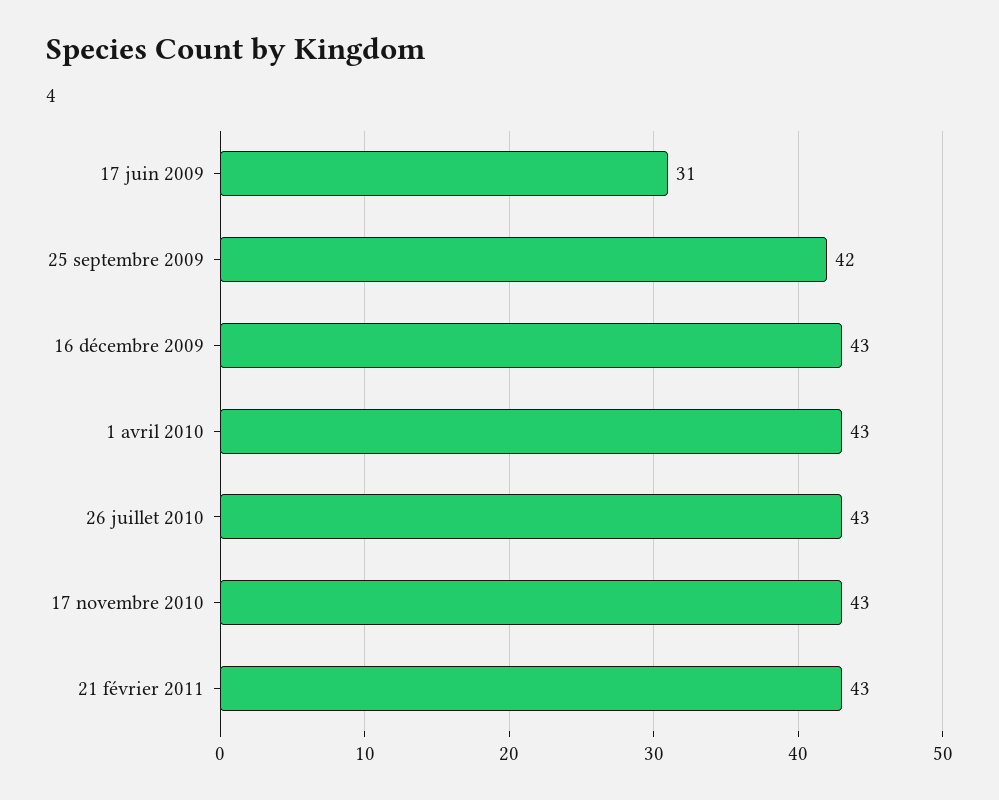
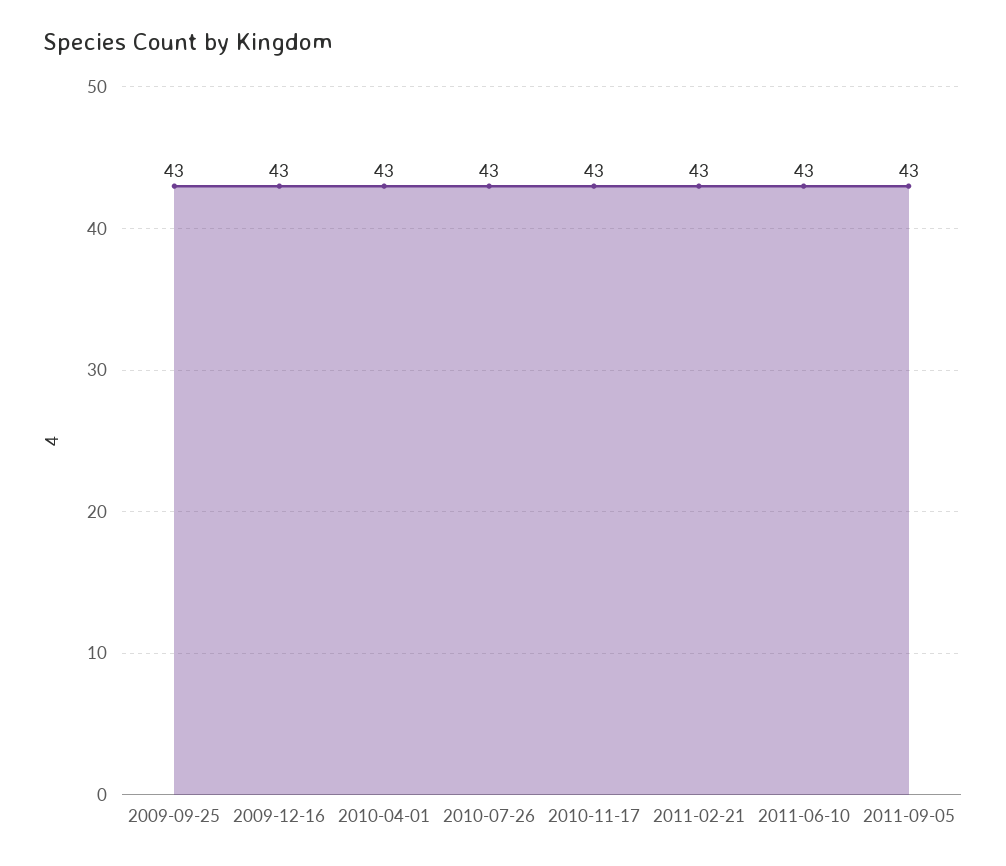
17 juin 2009: 31 -> none
25 septembre 2009: 42 -> 43
2011-06-10: none -> 43
2011-09-05: none -> 43

